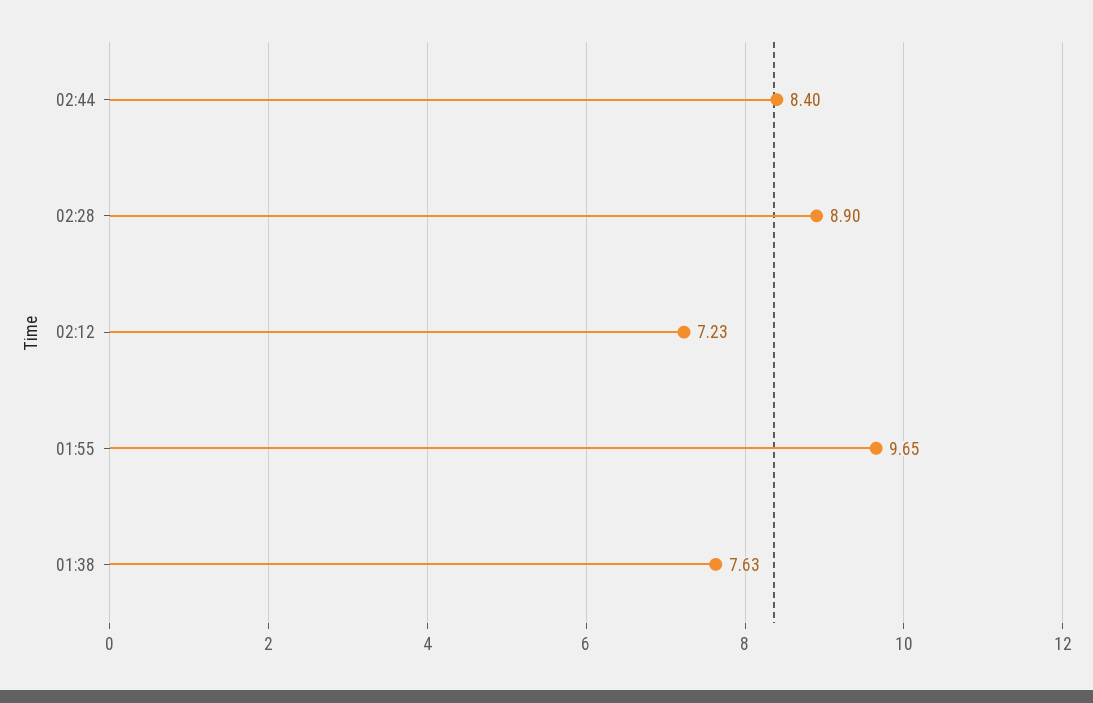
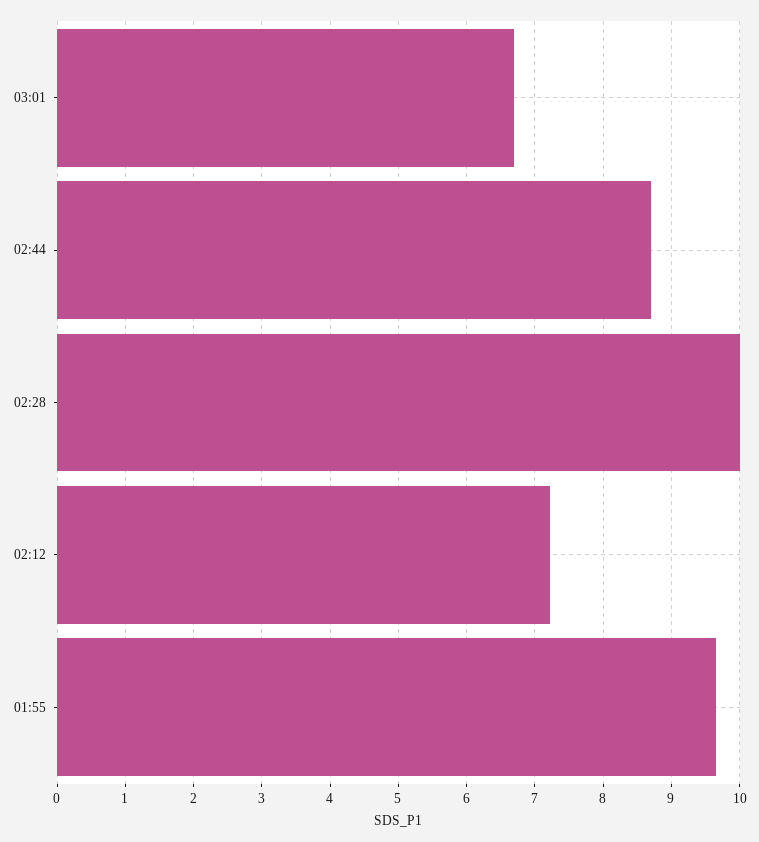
02:44: 8.4 -> 8.7
02:28: 8.9 -> 10
01:38: 7.63 -> none
03:01: none -> 6.7

